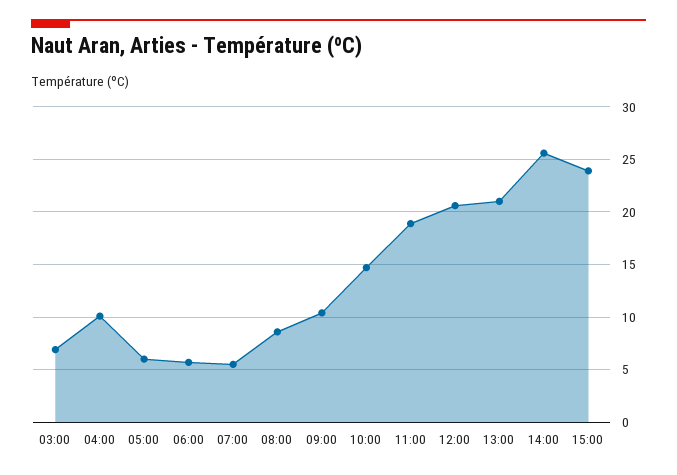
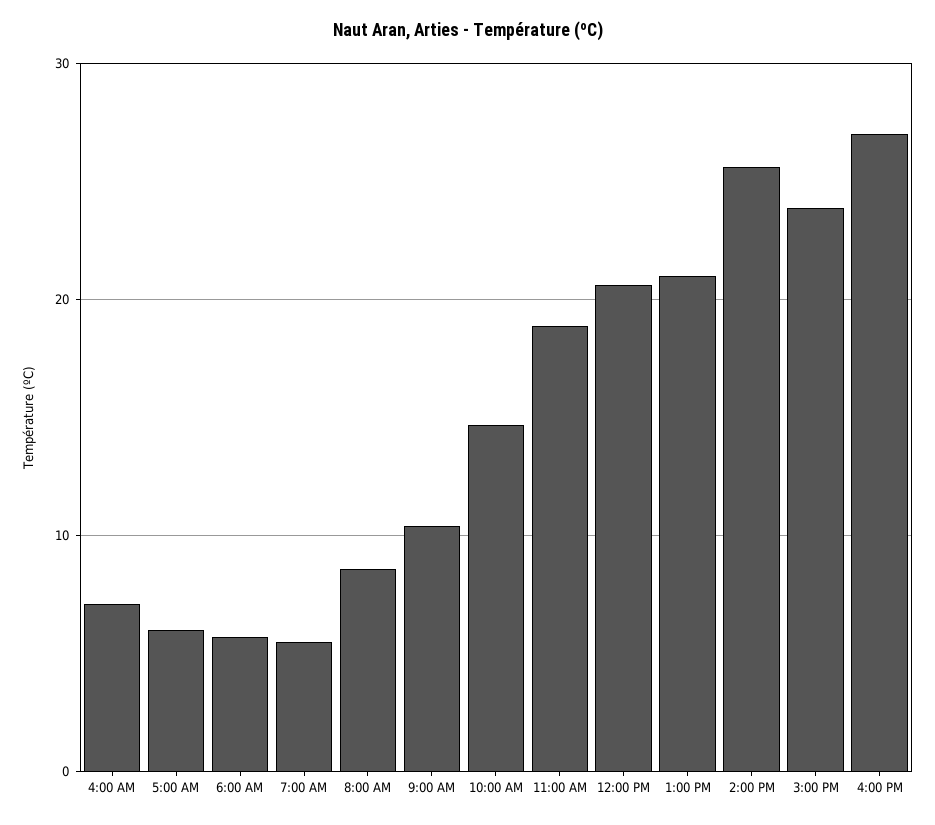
03:00: 7 -> none
04:00: 10 -> 7
4:00 PM: none -> 27

